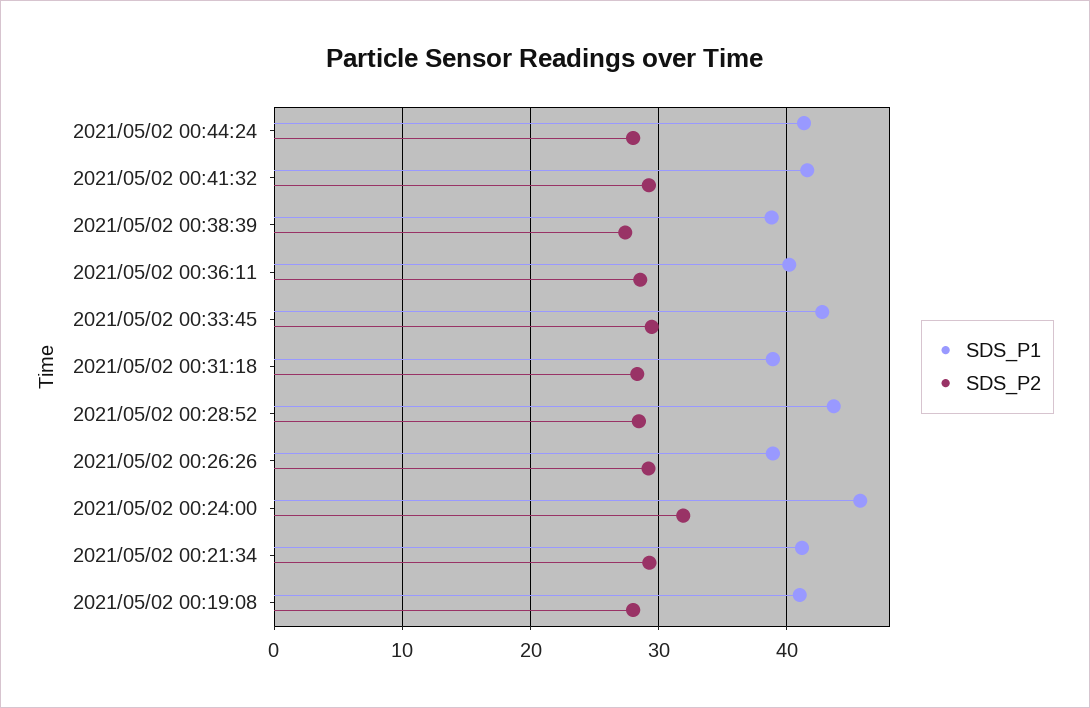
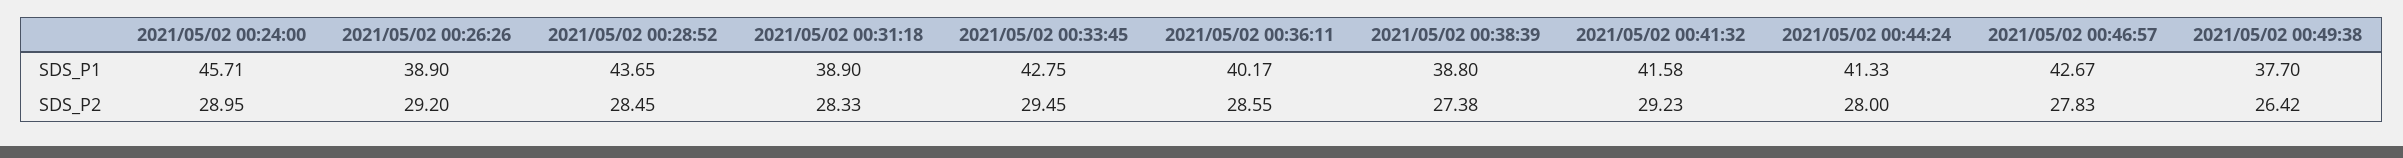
SDS_P2, 2021/05/02 00:24:00: 32 -> 28.95
SDS_P1, 2021/05/02 00:21:34: 41 -> none
SDS_P2, 2021/05/02 00:21:34: 29 -> none
SDS_P1, 2021/05/02 00:19:08: 41 -> none
SDS_P2, 2021/05/02 00:19:08: 28 -> none
SDS_P1, 2021/05/02 00:46:57: none -> 42.67
SDS_P1, 2021/05/02 00:49:38: none -> 37.7
SDS_P2, 2021/05/02 00:46:57: none -> 27.83
SDS_P2, 2021/05/02 00:49:38: none -> 26.42

